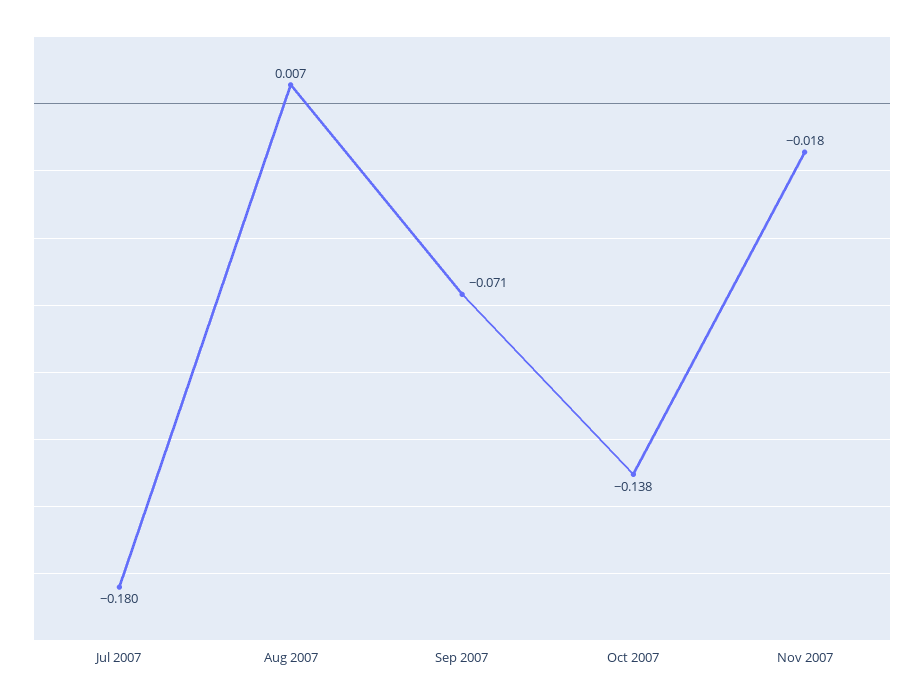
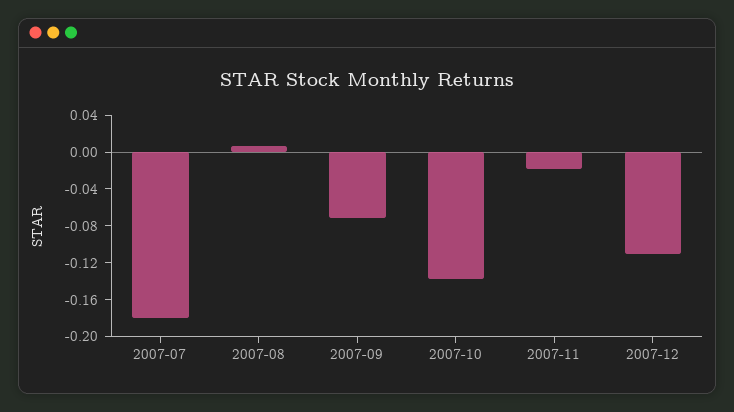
2007-12: none -> -0.11

